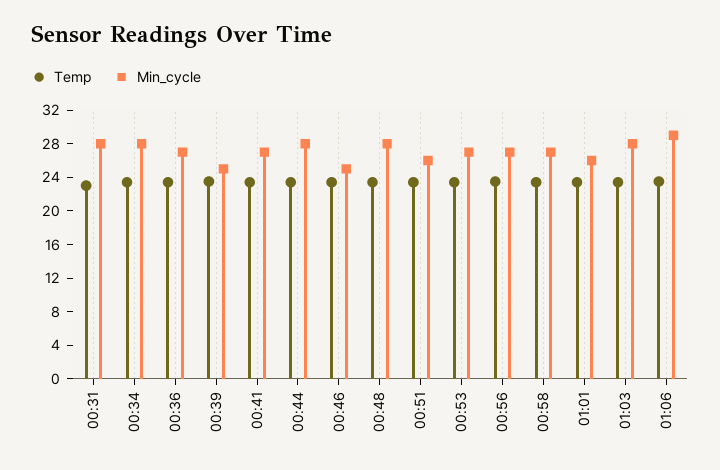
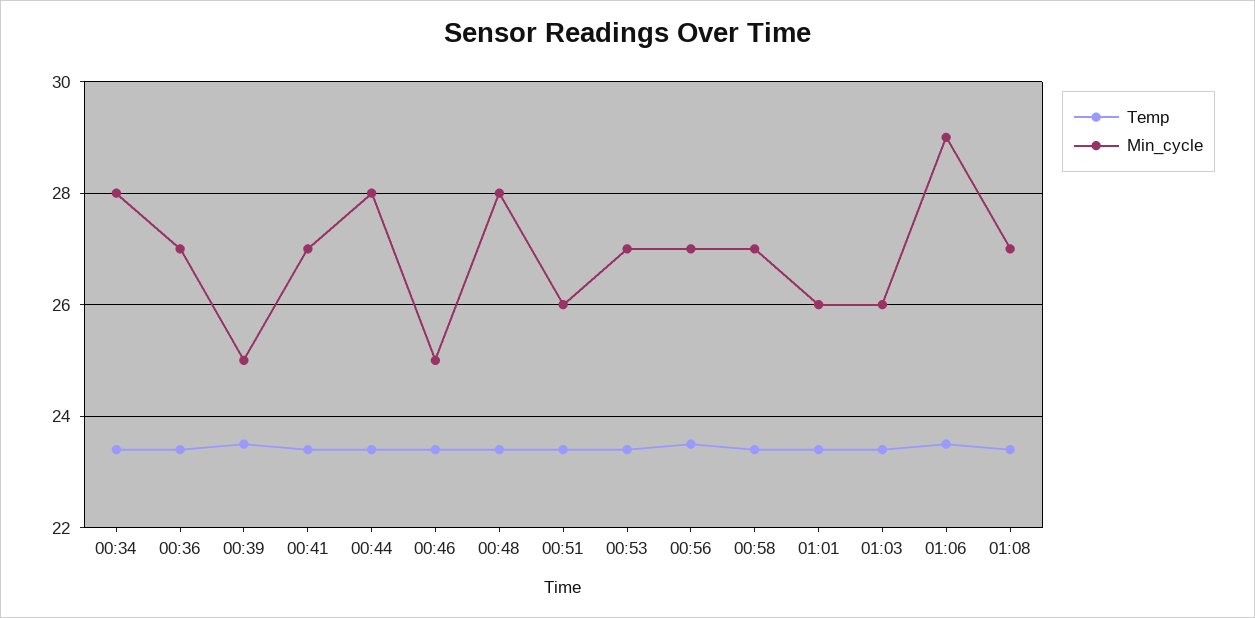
Temp, 00:31: 23 -> none
Min_cycle, 00:31: 28 -> none
Min_cycle, 01:03: 28 -> 26
Temp, 01:08: none -> 23.5
Min_cycle, 01:08: none -> 27

